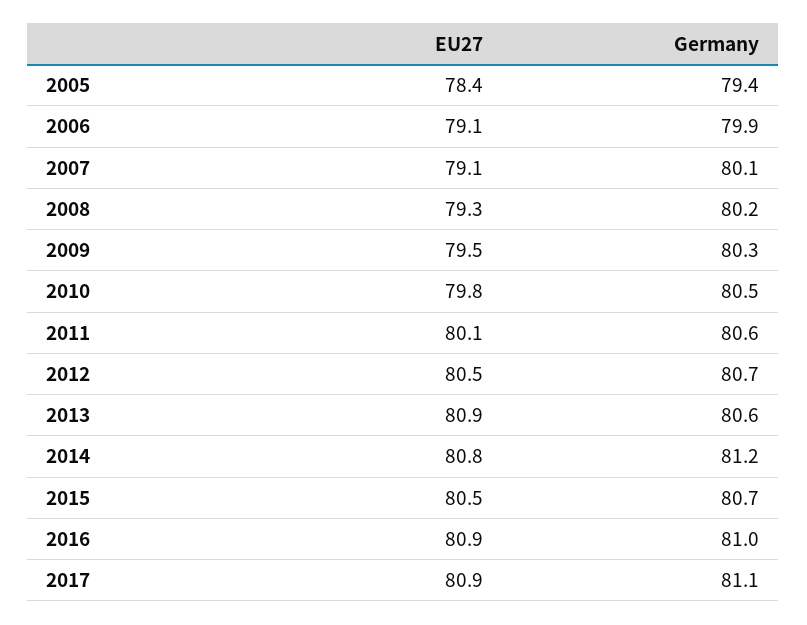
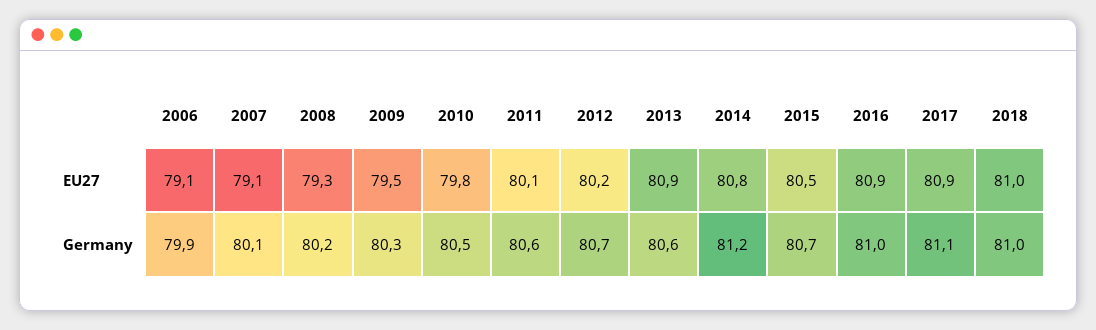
EU27, 2005: 78.4 -> none
Germany, 2005: 79.4 -> none
EU27, 2012: 80.5 -> 80.2
EU27, 2018: none -> 81
Germany, 2018: none -> 81

